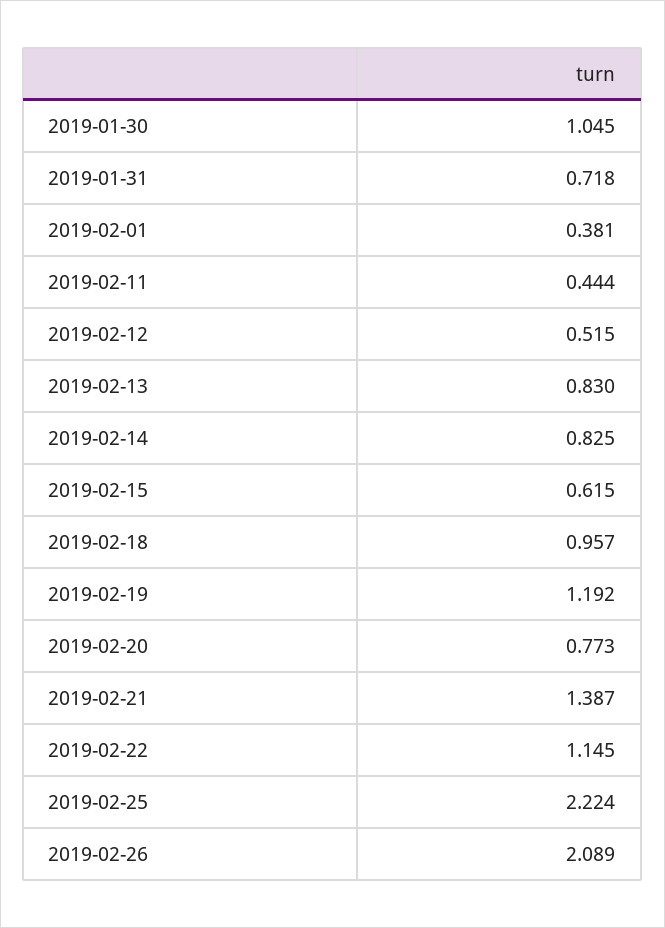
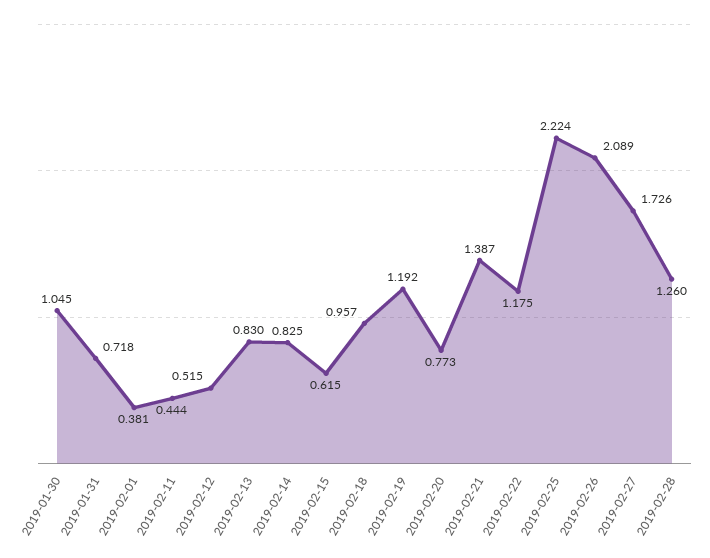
2019-02-22: 1.145 -> 1.175
2019-02-27: none -> 1.726
2019-02-28: none -> 1.26

